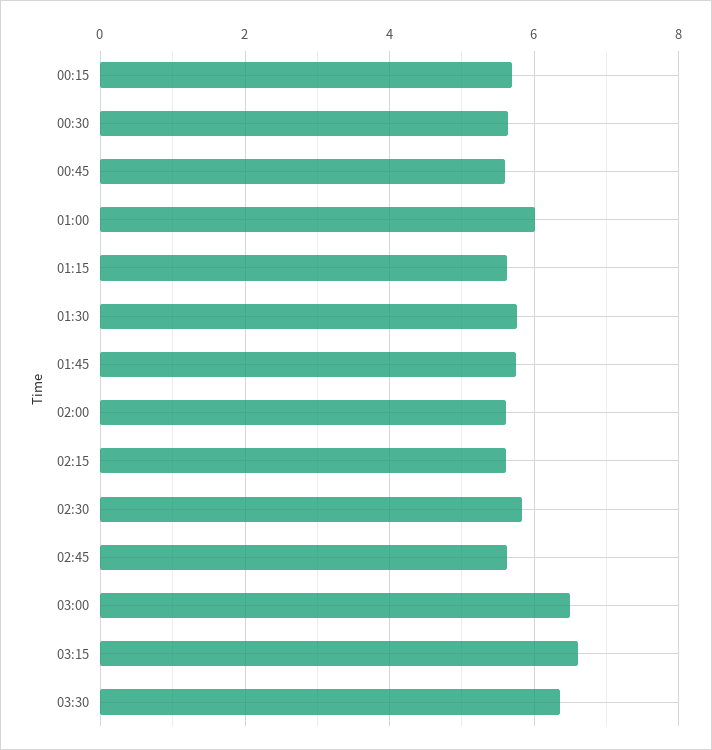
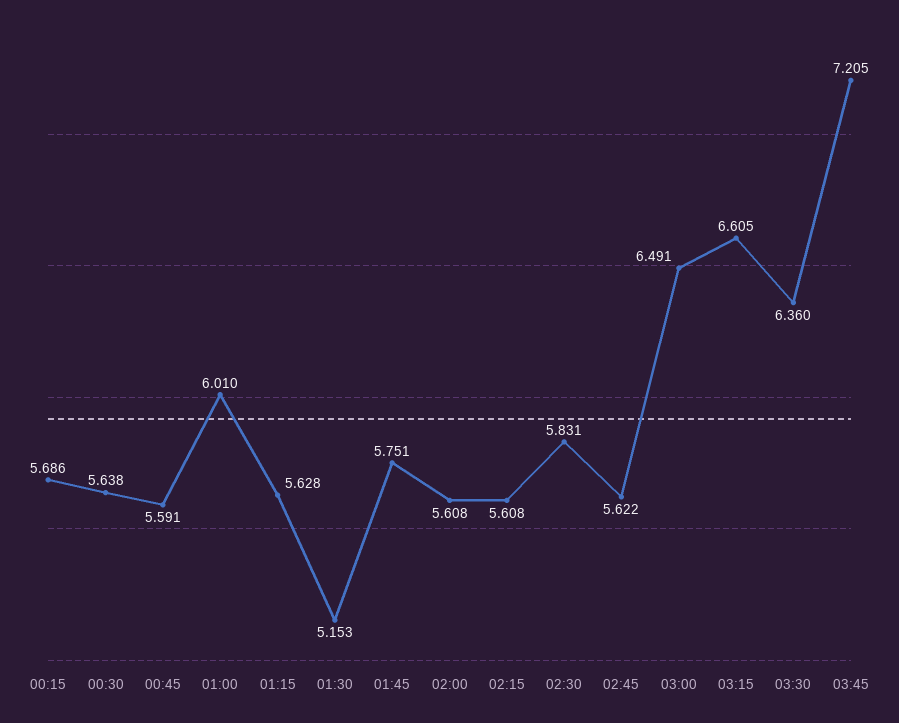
01:30: 5.8 -> 5.153
03:45: none -> 7.205

